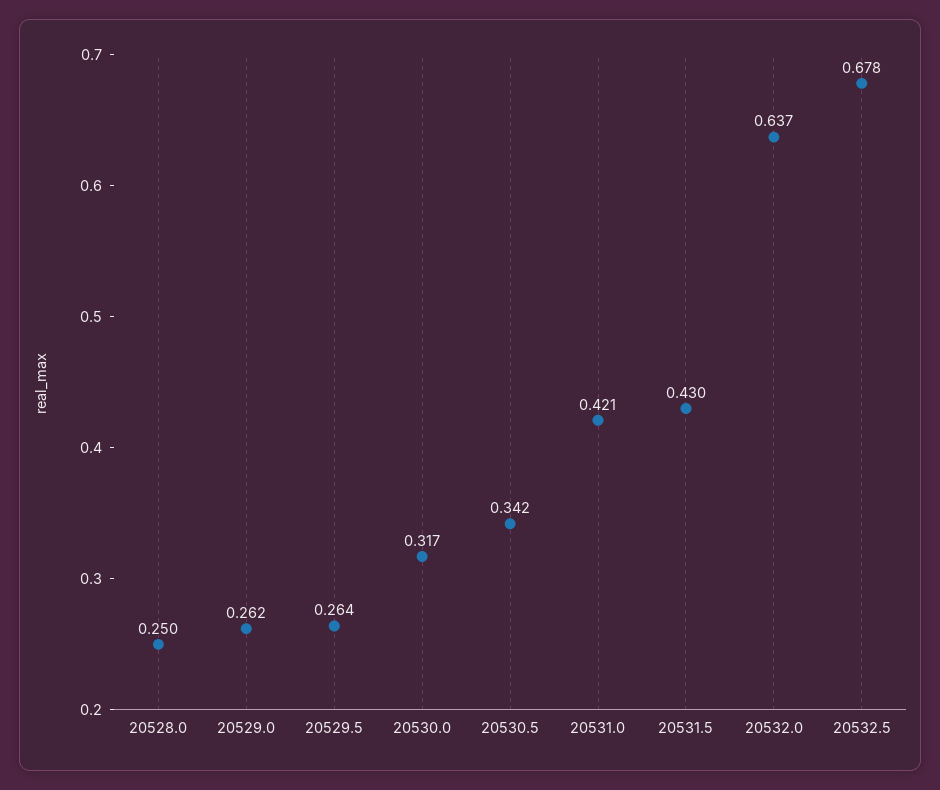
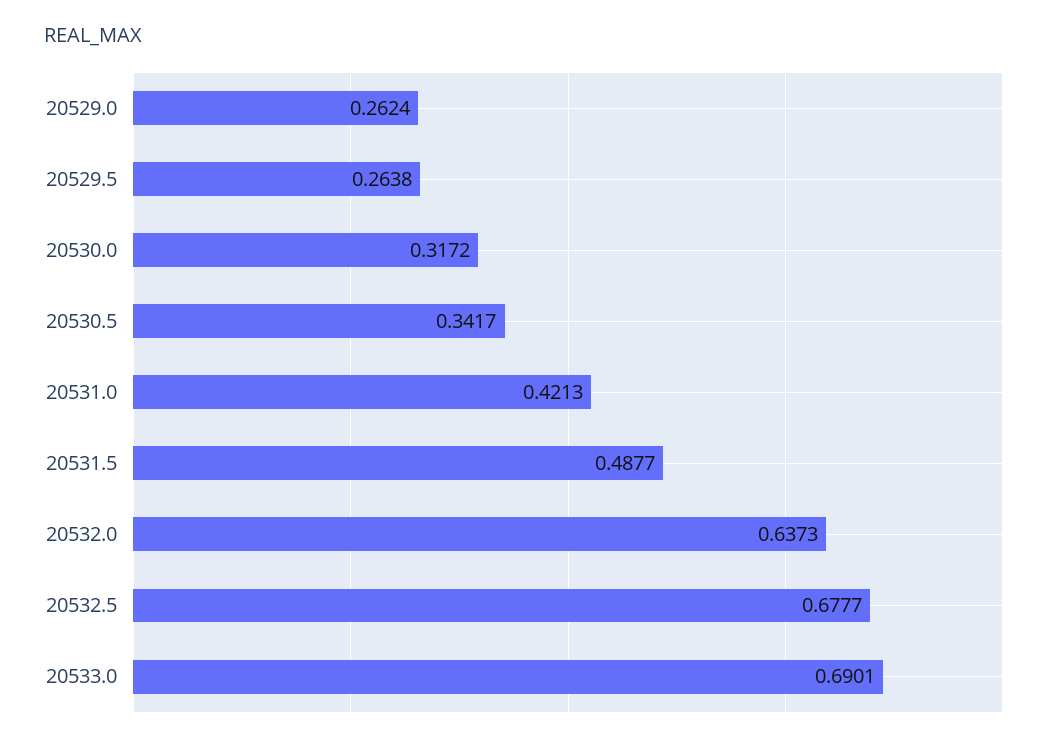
20528.0: 0.25 -> none
20531.5: 0.43 -> 0.4877
20533.0: none -> 0.6901

